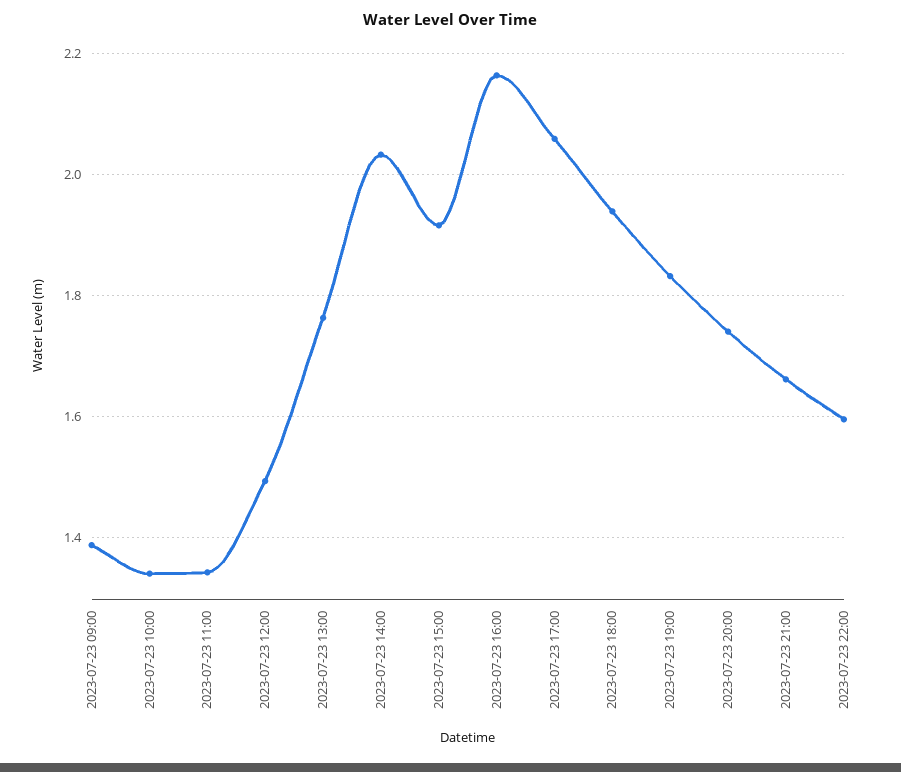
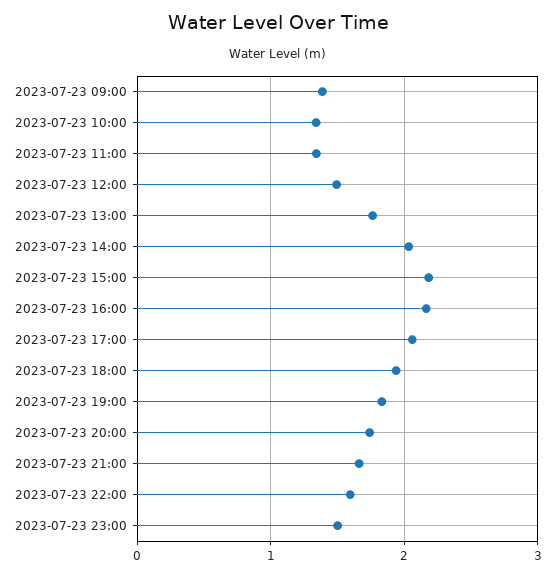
2023-07-23 15:00: 1.92 -> 2.2
2023-07-23 23:00: none -> 1.5

